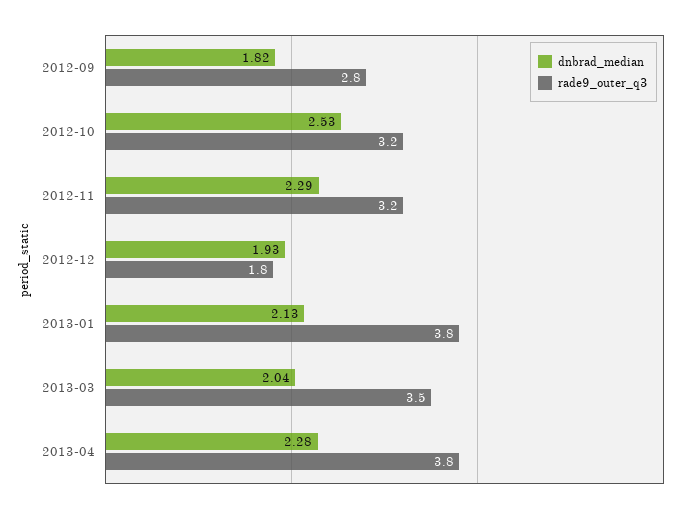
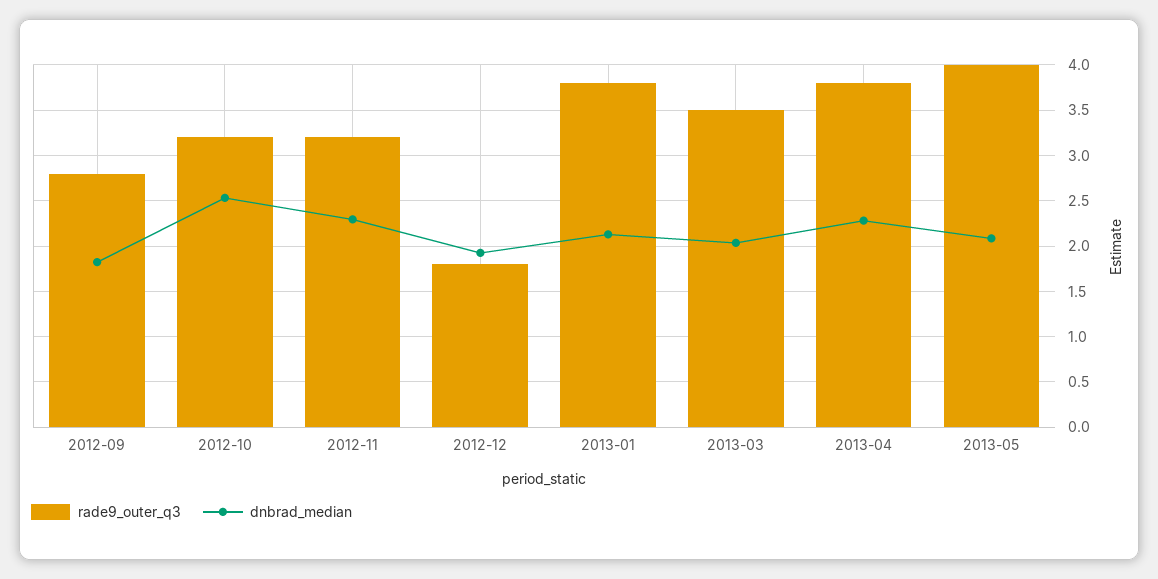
rade9_outer_q3, 2013-05: none -> 4
dnbrad_median, 2013-05: none -> 2.1

